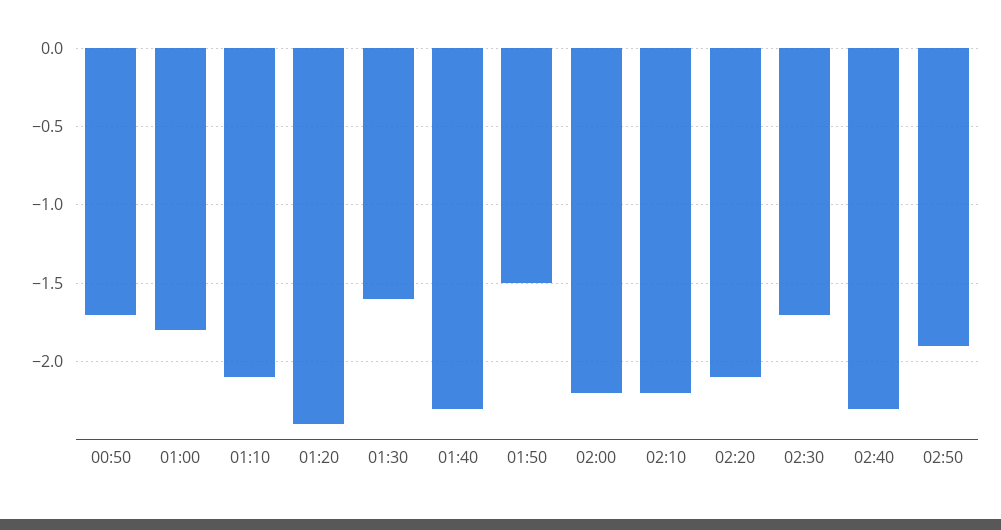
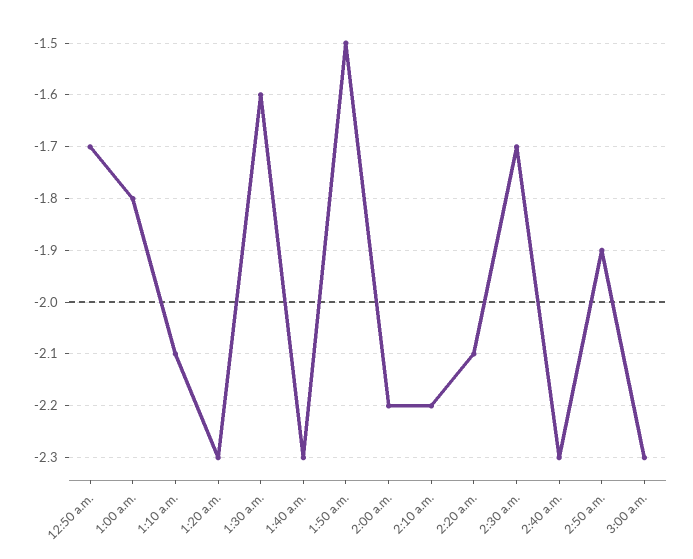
01:20: -2.4 -> -2.3
3:00 a.m.: none -> -2.3

